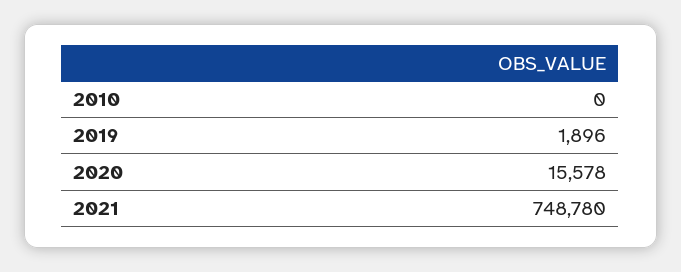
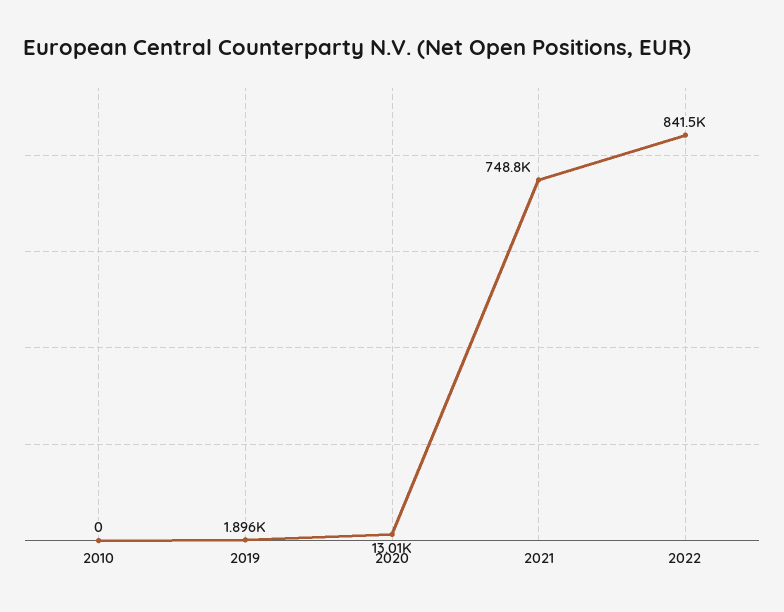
2020: 15578 -> 13010
2022: none -> 841500

